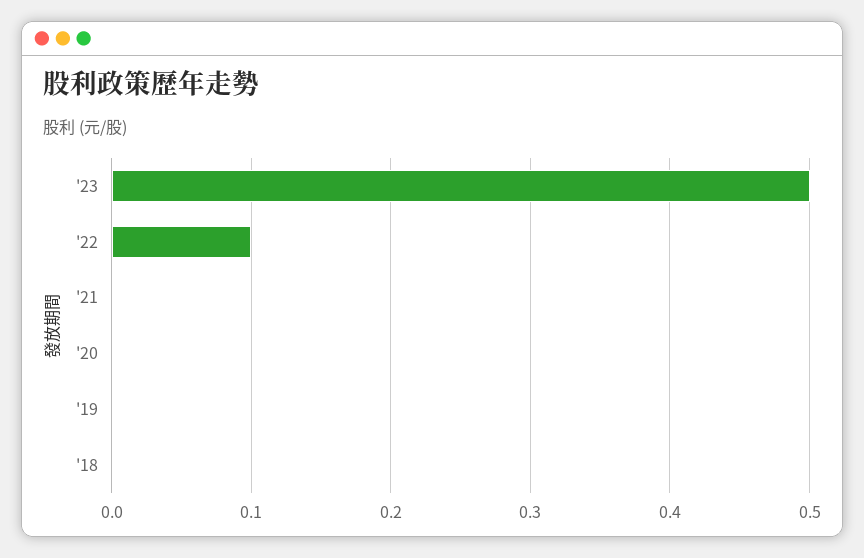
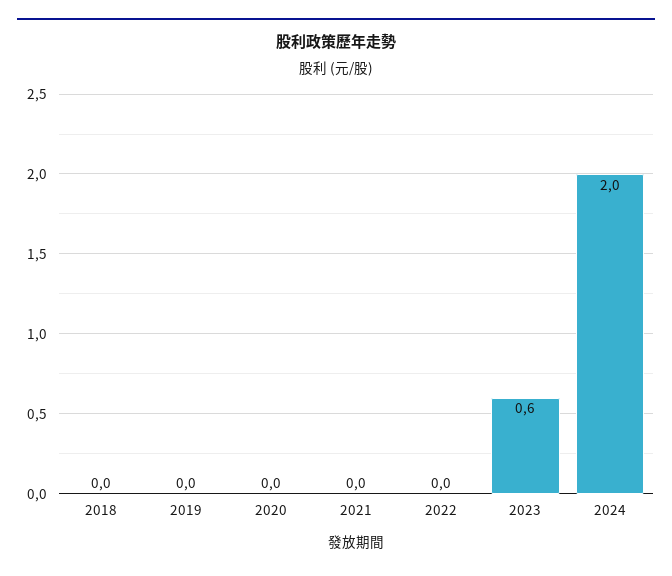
'23: 0.5 -> 0.6
'22: 0.1 -> 0
2024: none -> 2

